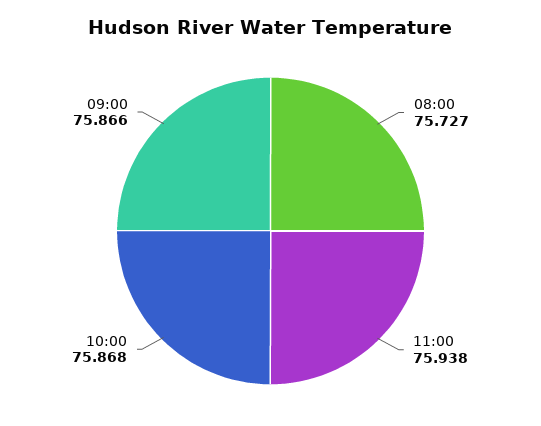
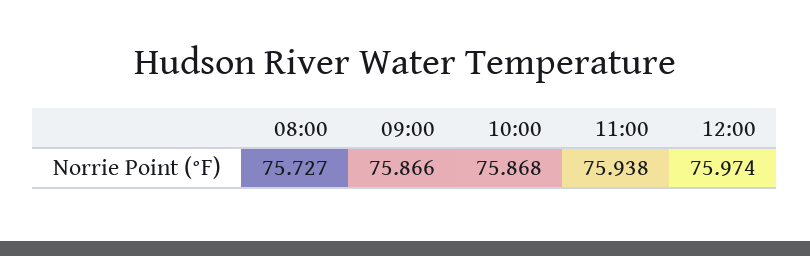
12:00: none -> 75.974

